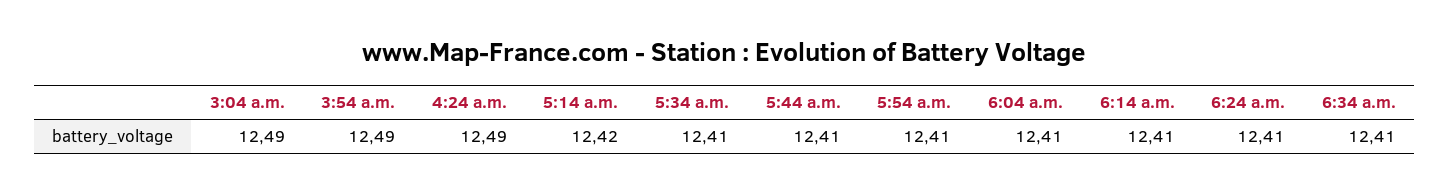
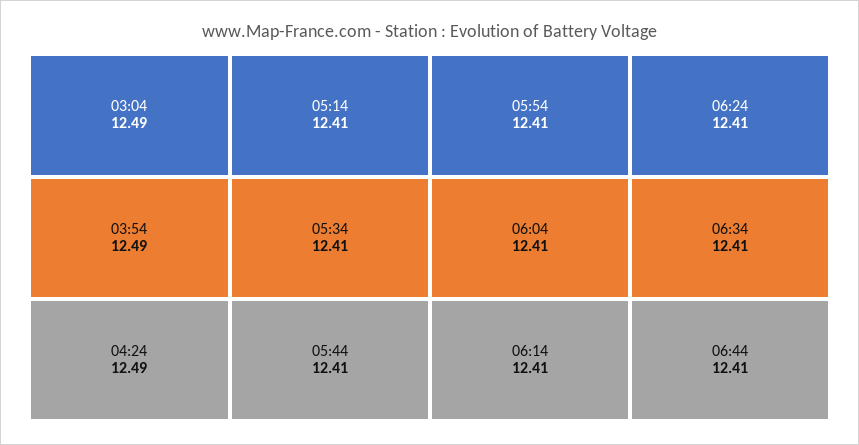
5:14 a.m.: 12.42 -> 12.41
06:44: none -> 12.41

